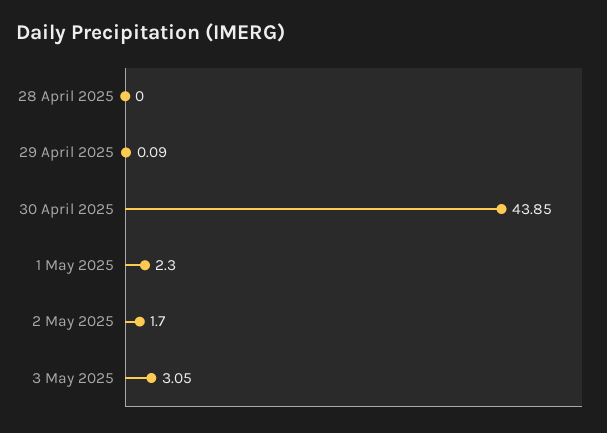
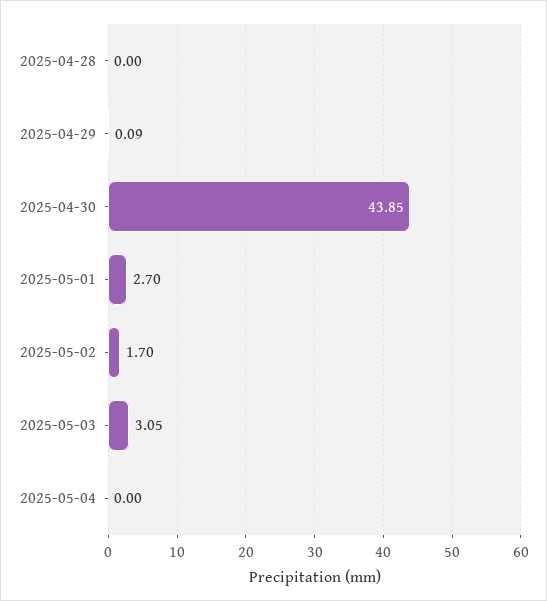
1 May 2025: 2.3 -> 2.7
2025-05-04: none -> 0

